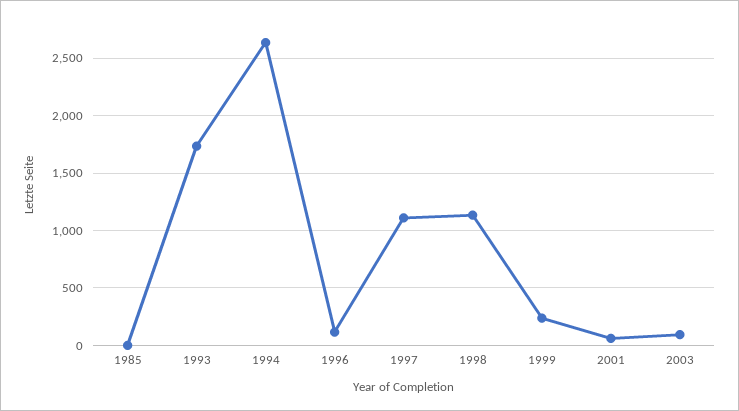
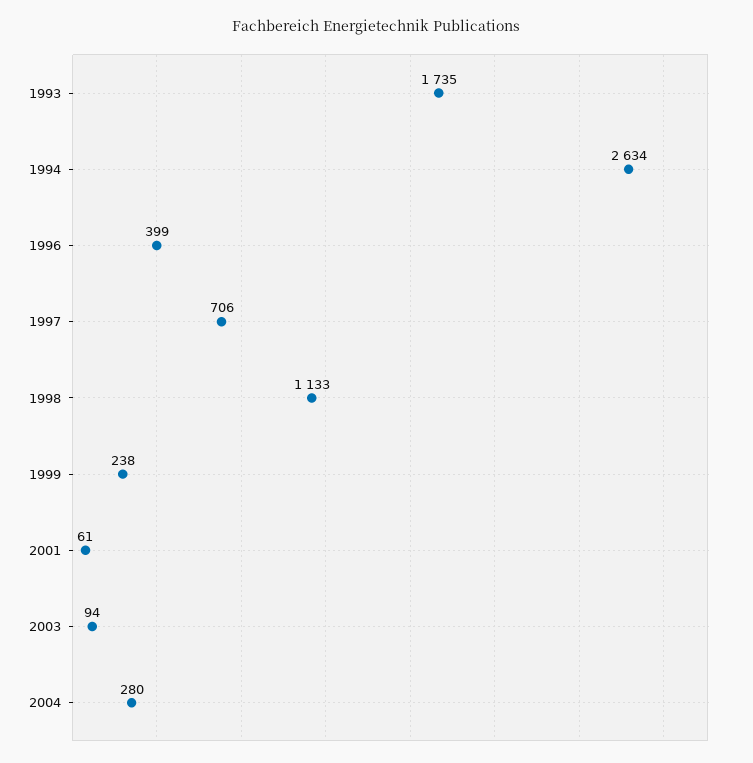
1985: 0 -> none
1996: 100 -> 399
1997: 1100 -> 706
2004: none -> 280

